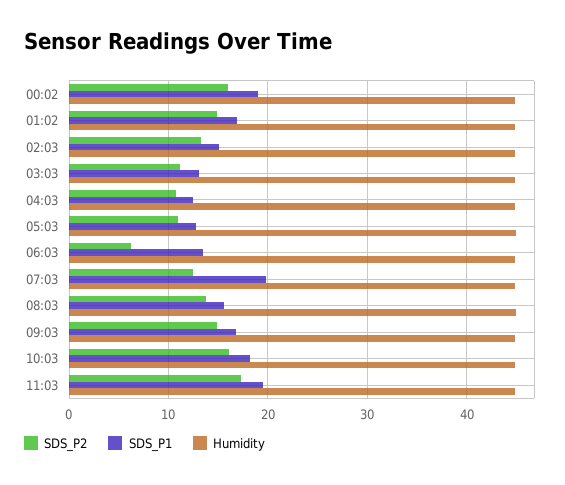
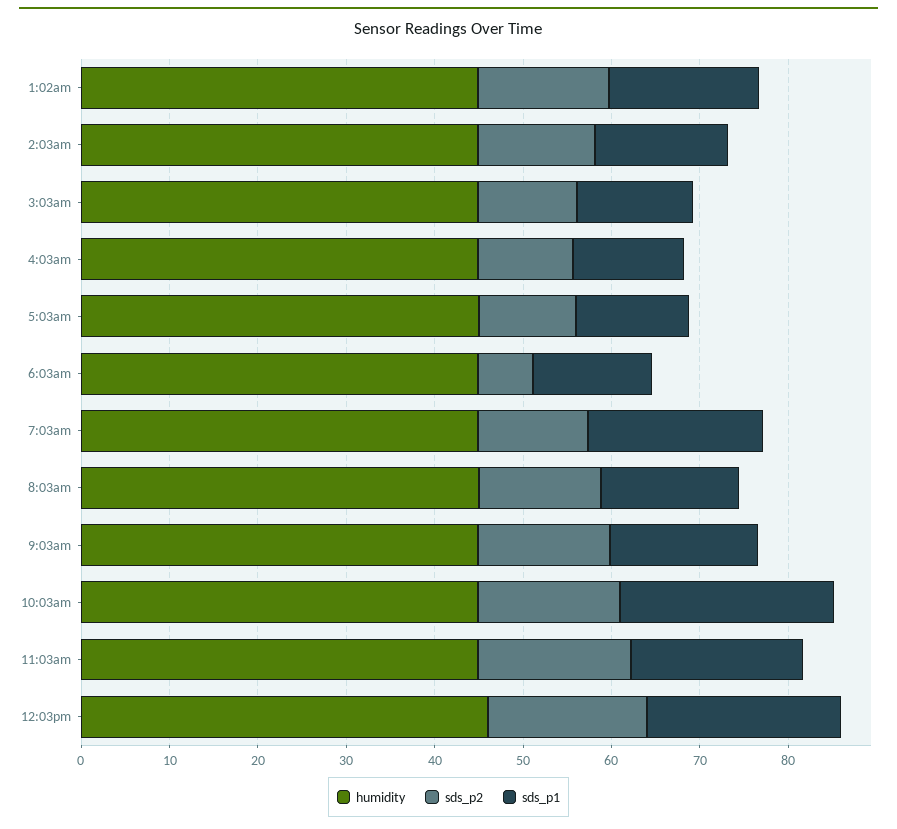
SDS_P2, 00:02: 16 -> none
SDS_P1, 00:02: 19 -> none
Humidity, 00:02: 45 -> none
SDS_P1, 10:03: 18 -> 24
Humidity, 12:03pm: none -> 46
SDS_P2, 12:03pm: none -> 18
SDS_P1, 12:03pm: none -> 22

